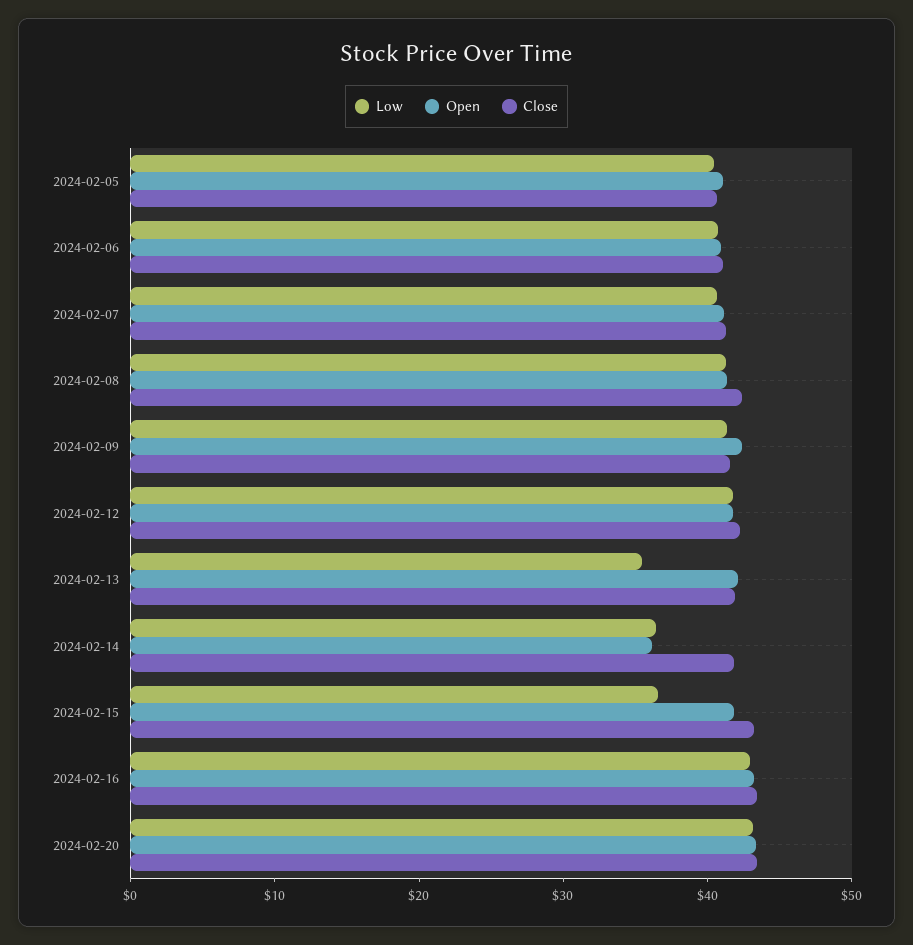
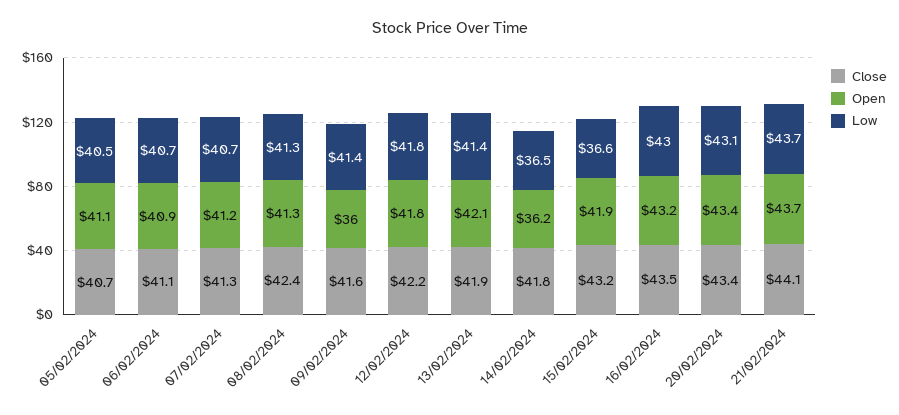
Open, 2024-02-09: 42 -> 36
Low, 2024-02-13: 36 -> 41.4
Close, 21/02/2024: none -> 44.1
Open, 21/02/2024: none -> 43.7
Low, 21/02/2024: none -> 43.7

